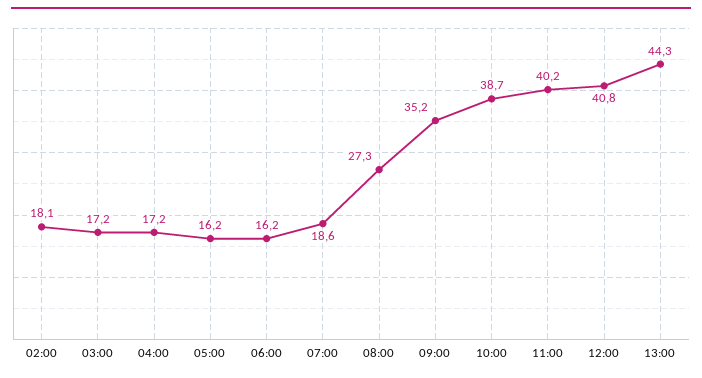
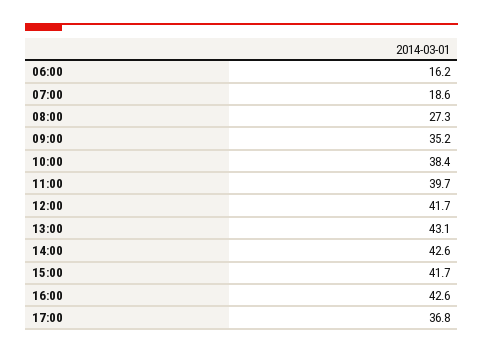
02:00: 18.1 -> none
03:00: 17.2 -> none
04:00: 17.2 -> none
05:00: 16.2 -> none
10:00: 38.7 -> 38.4
11:00: 40.2 -> 39.7
12:00: 40.8 -> 41.7
13:00: 44.3 -> 43.1
14:00: none -> 42.6
15:00: none -> 41.7
16:00: none -> 42.6
17:00: none -> 36.8

